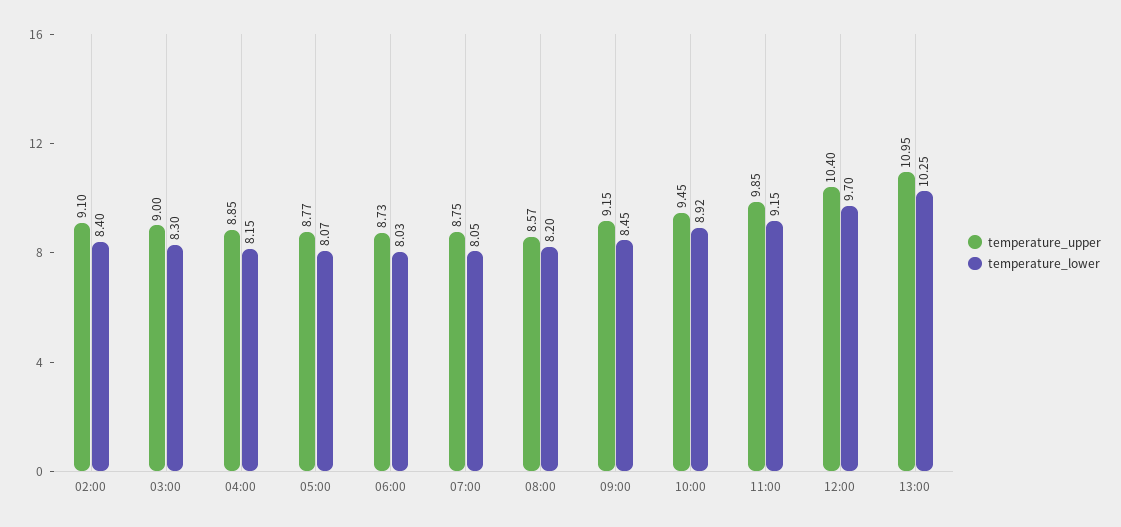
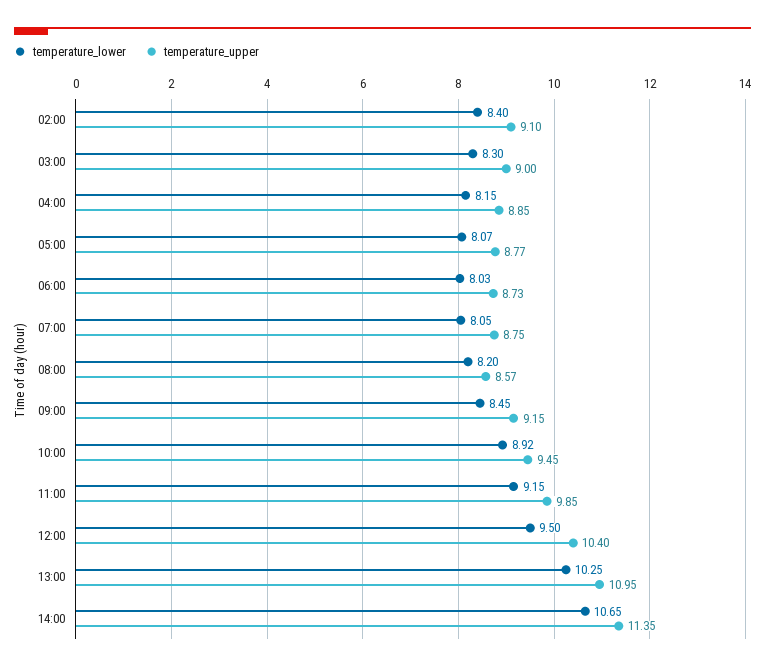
temperature_lower, 12:00: 9.7 -> 9.5
temperature_lower, 14:00: none -> 10.65
temperature_upper, 14:00: none -> 11.35

